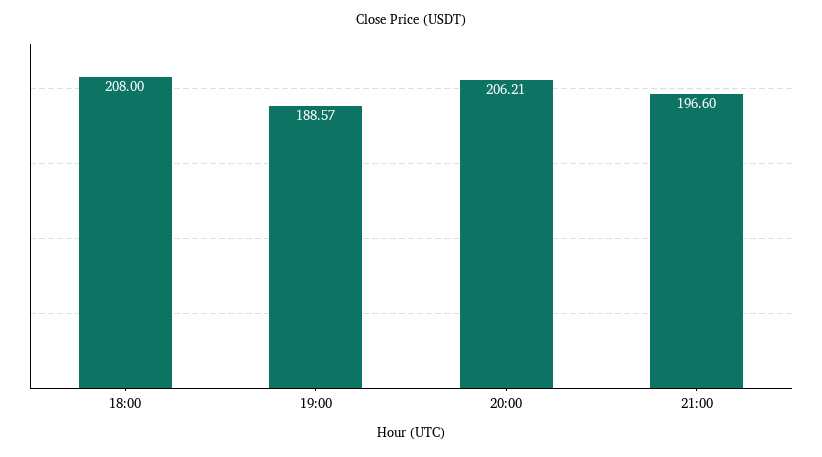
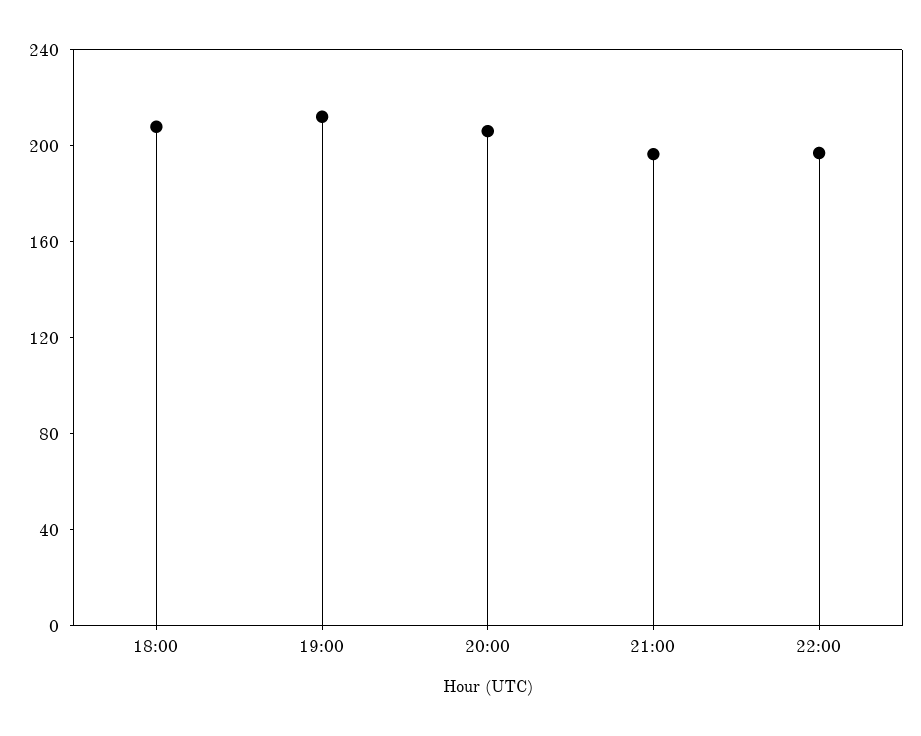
19:00: 188.57 -> 210
22:00: none -> 200

